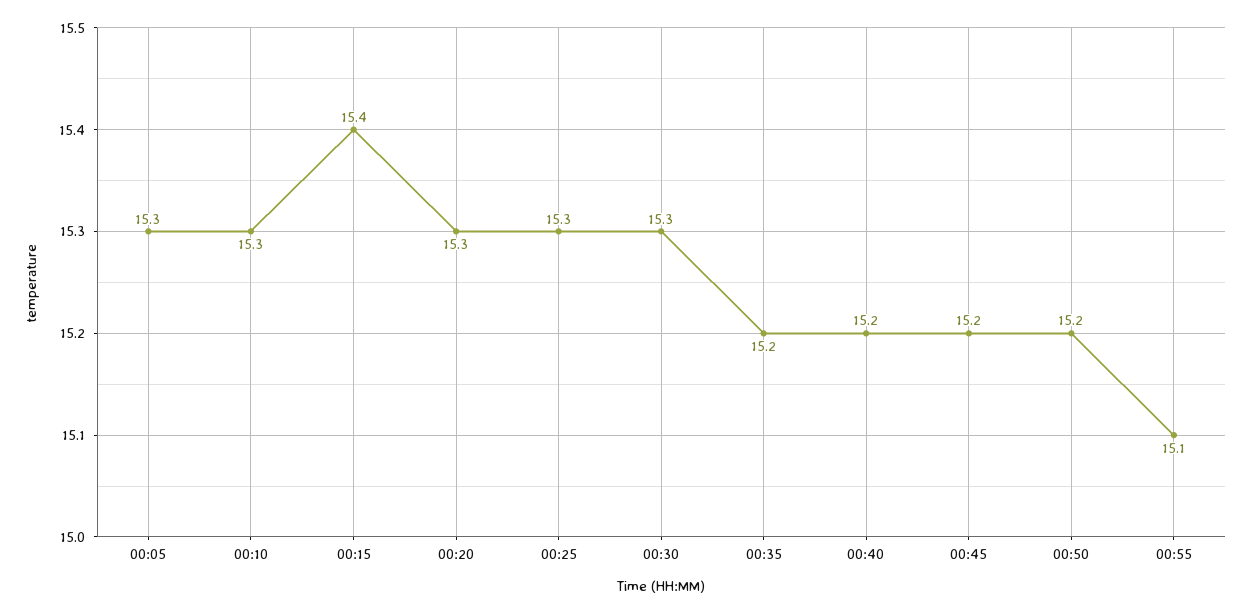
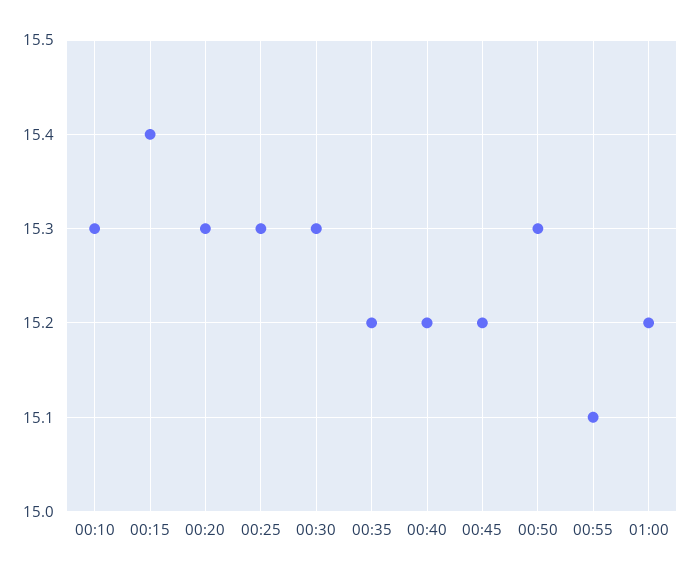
00:05: 15.3 -> none
00:50: 15.2 -> 15.3
01:00: none -> 15.2

